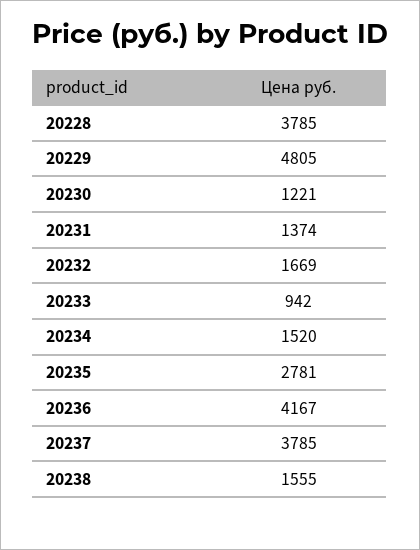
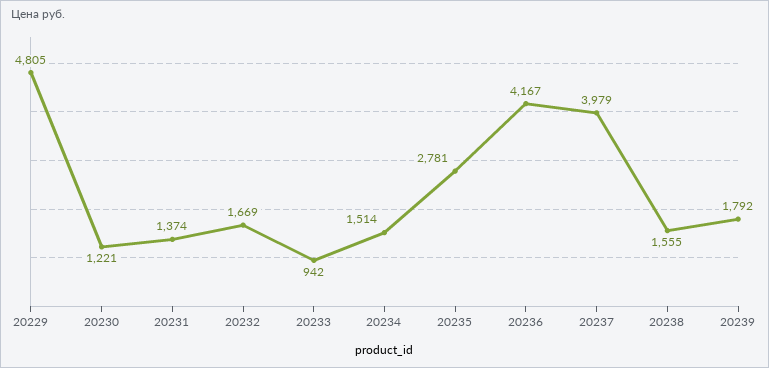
20228: 3785 -> none
20234: 1520 -> 1514
20237: 3785 -> 3979
20239: none -> 1792

